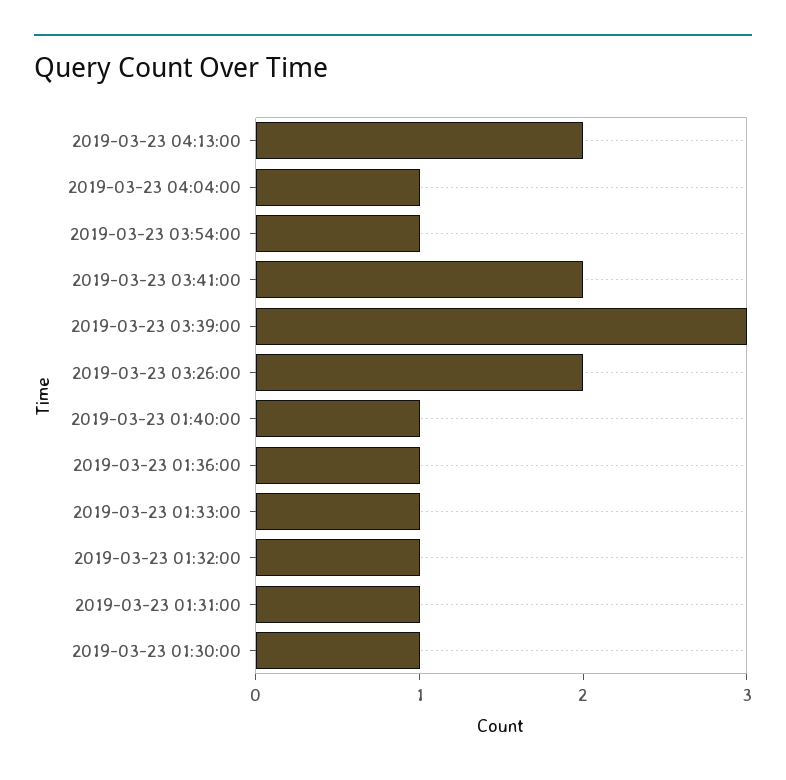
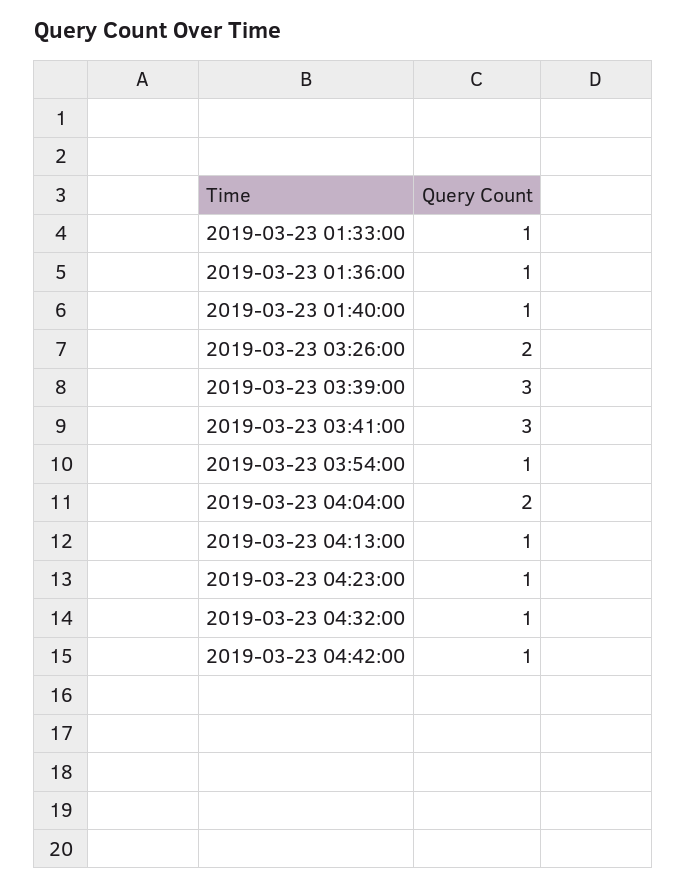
2019-03-23 04:13:00: 2 -> 1
2019-03-23 04:04:00: 1 -> 2
2019-03-23 03:41:00: 2 -> 3
2019-03-23 01:32:00: 1 -> none
2019-03-23 01:31:00: 1 -> none
2019-03-23 01:30:00: 1 -> none
2019-03-23 04:23:00: none -> 1
2019-03-23 04:32:00: none -> 1
2019-03-23 04:42:00: none -> 1

